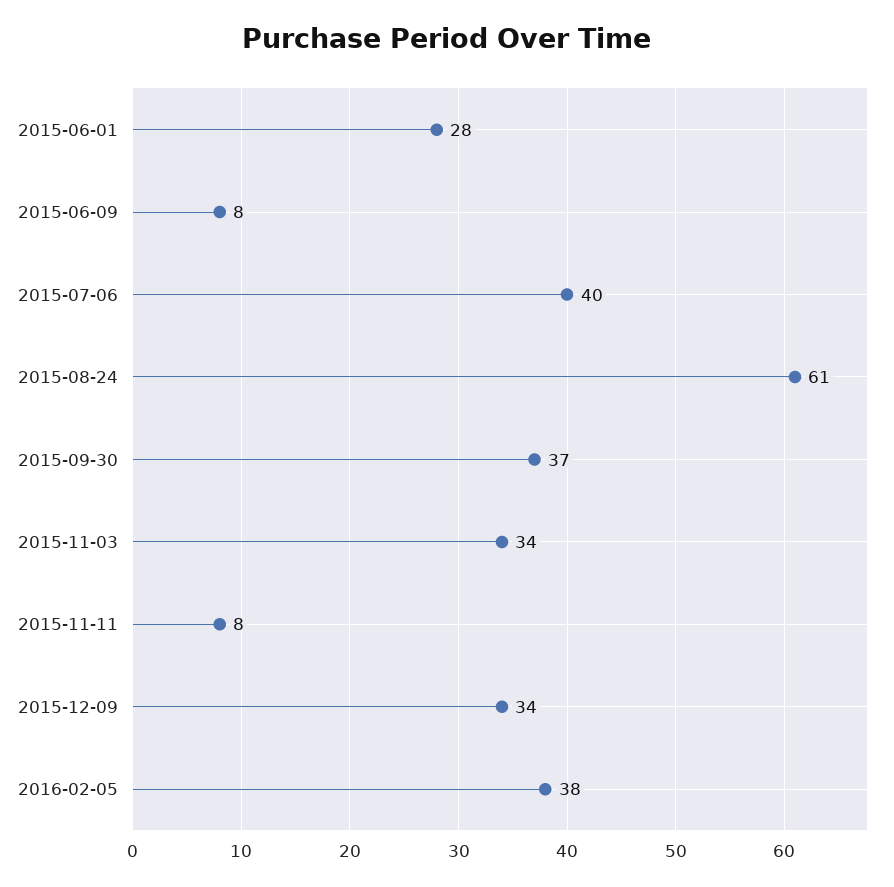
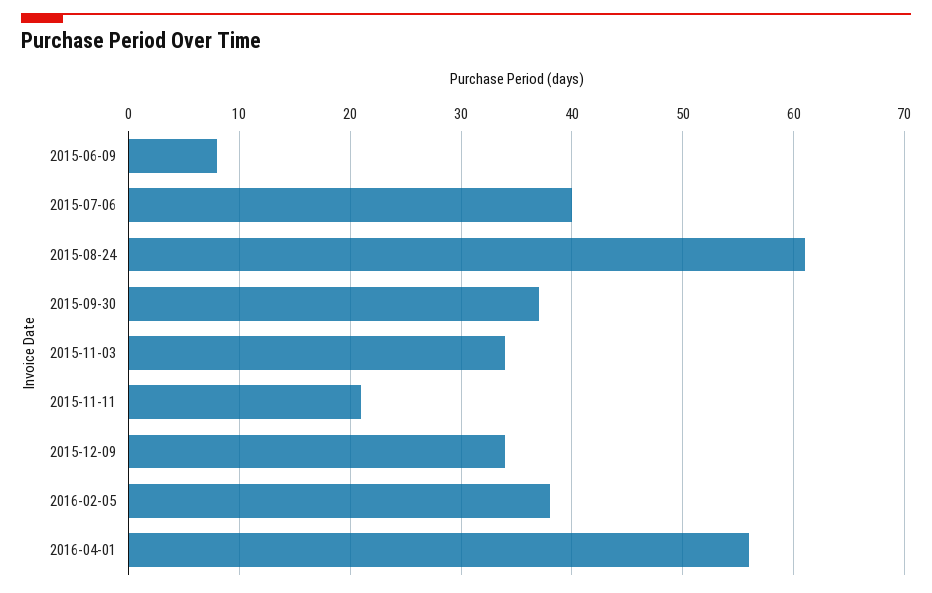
2015-06-01: 28 -> none
2015-11-11: 8 -> 21
2016-04-01: none -> 56

